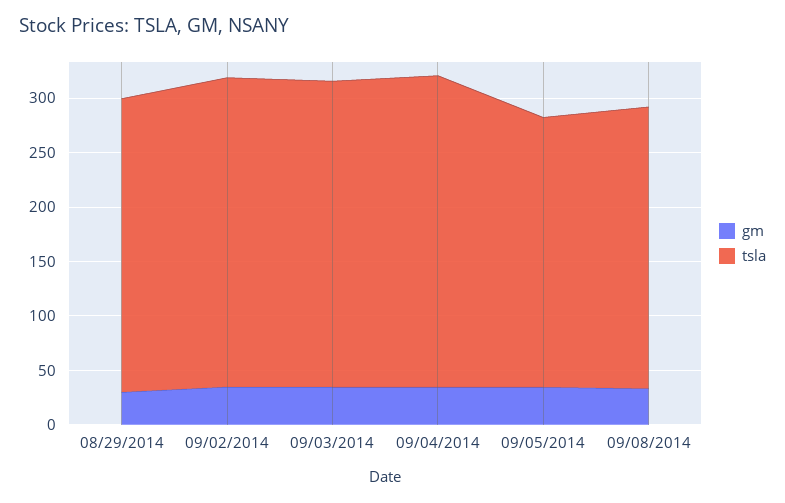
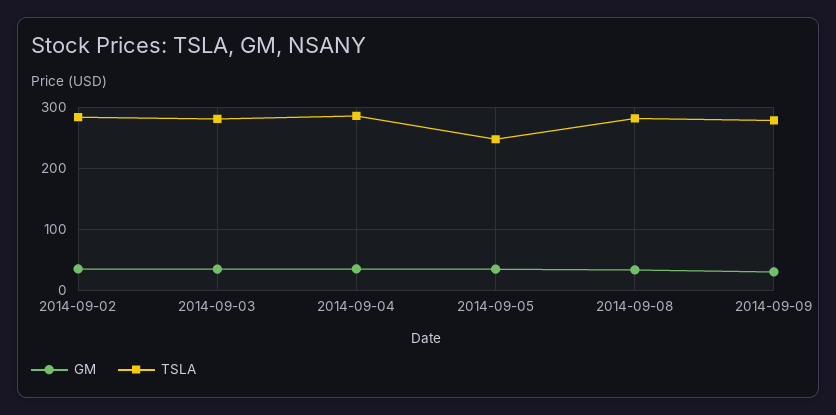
gm, 08/29/2014: 30 -> none
tsla, 08/29/2014: 270 -> none
tsla, 09/08/2014: 260 -> 280
gm, 2014-09-09: none -> 30
tsla, 2014-09-09: none -> 280

